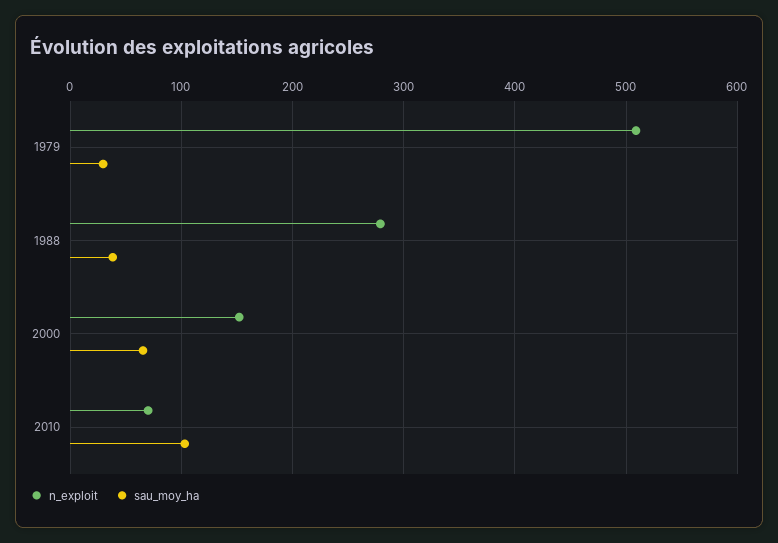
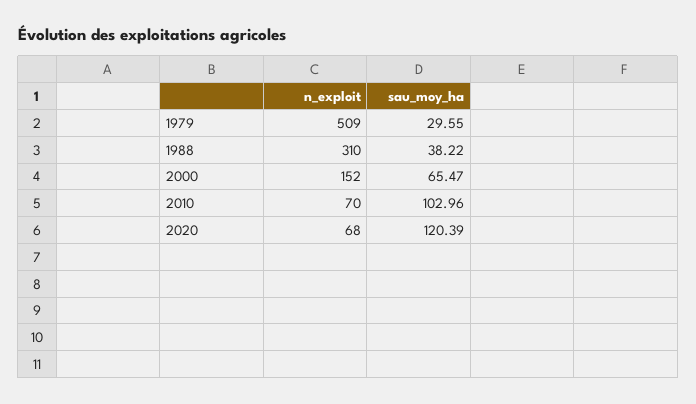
n_exploit, 1988: 280 -> 310
n_exploit, 2020: none -> 68
sau_moy_ha, 2020: none -> 120.39

